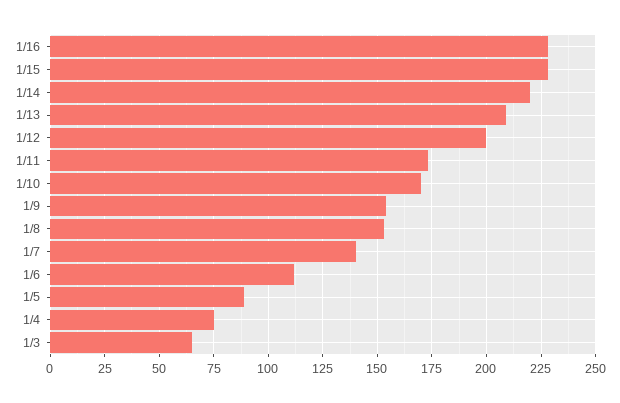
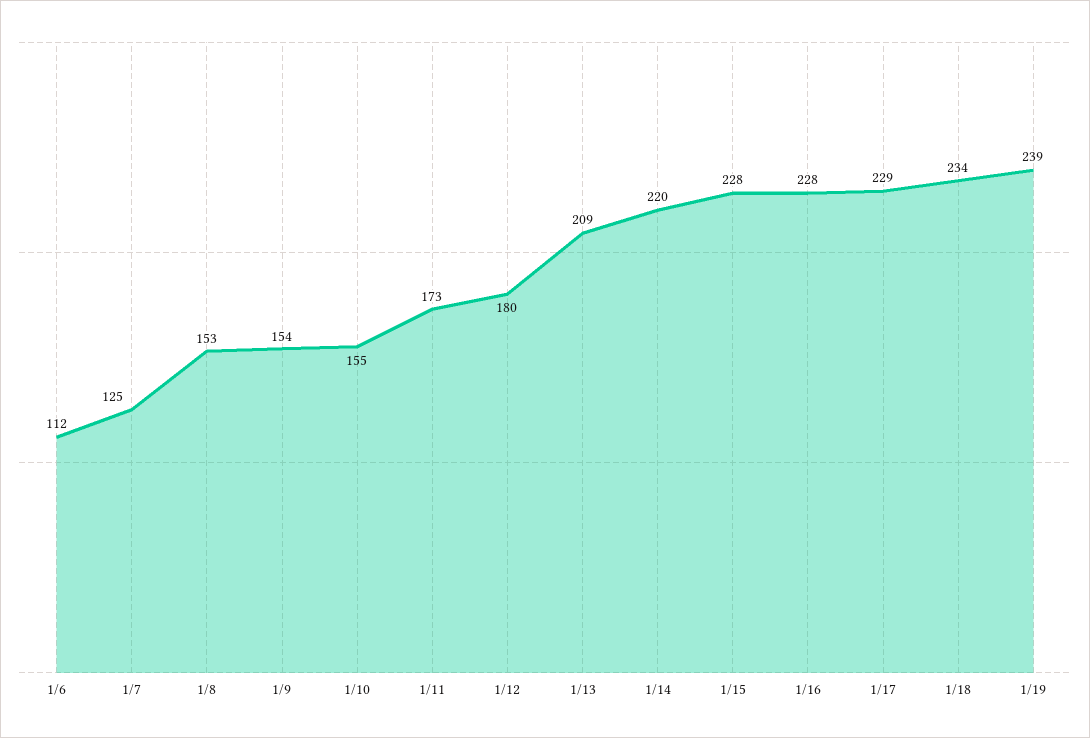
1/12: 200 -> 180
1/10: 170 -> 155
1/7: 140 -> 125
1/5: 90 -> none
1/4: 75 -> none
1/3: 65 -> none
1/17: none -> 229
1/18: none -> 234
1/19: none -> 239

